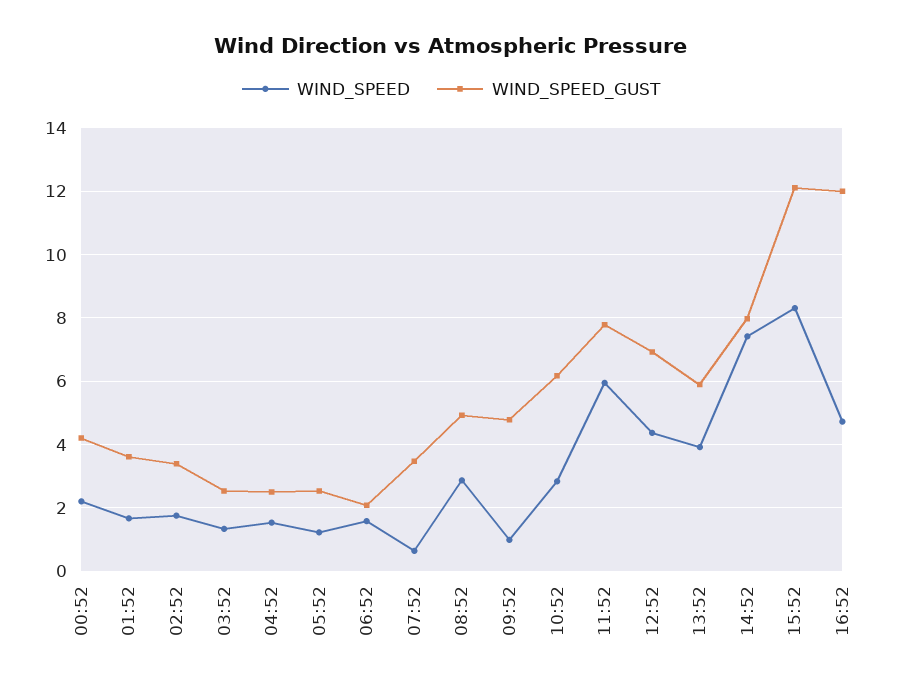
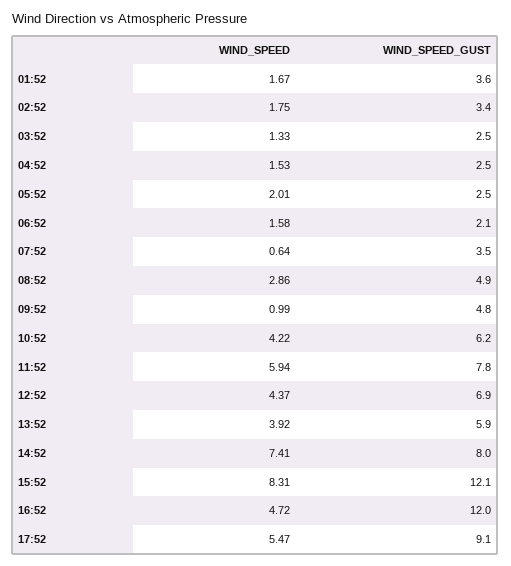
WIND_SPEED, 00:52: 2.2 -> none
WIND_SPEED_GUST, 00:52: 4.2 -> none
WIND_SPEED, 05:52: 1.2 -> 2.01
WIND_SPEED, 10:52: 2.8 -> 4.22
WIND_SPEED, 17:52: none -> 5.47
WIND_SPEED_GUST, 17:52: none -> 9.1

